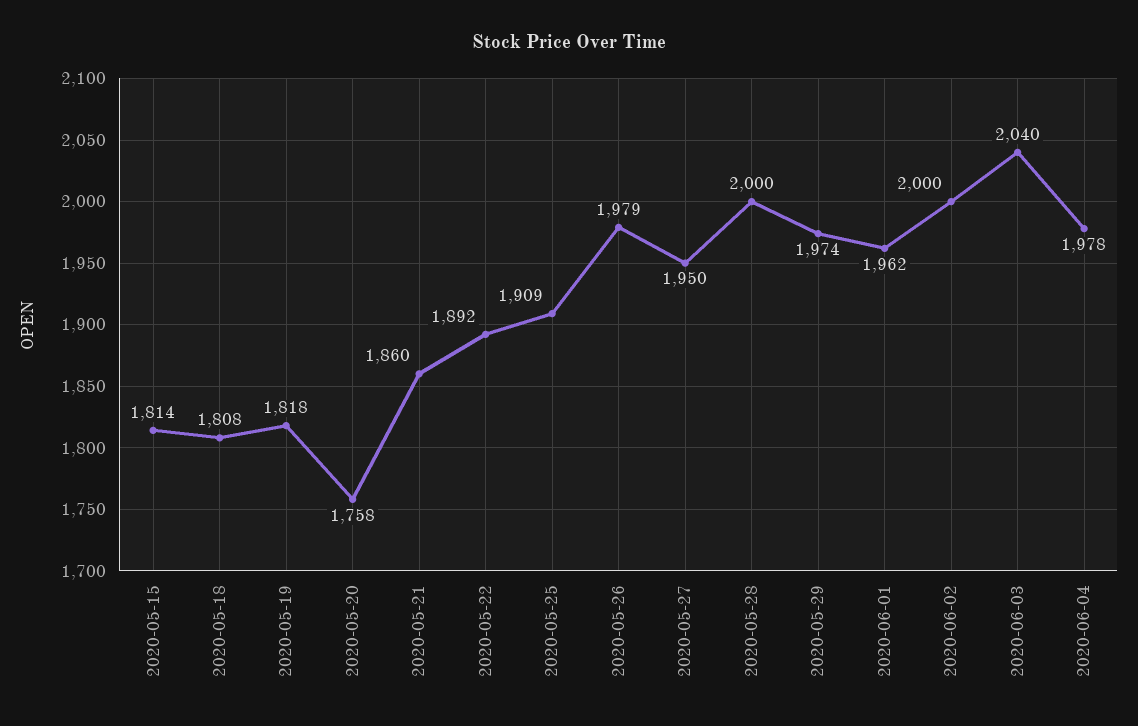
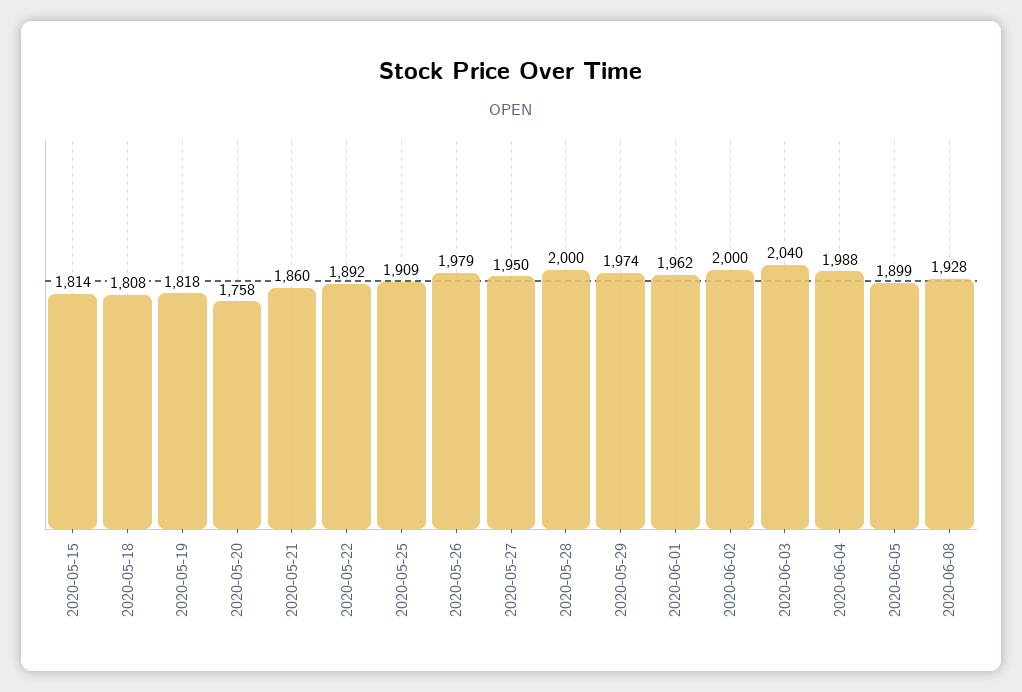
2020-06-04: 1978 -> 1988
2020-06-05: none -> 1899
2020-06-08: none -> 1928

